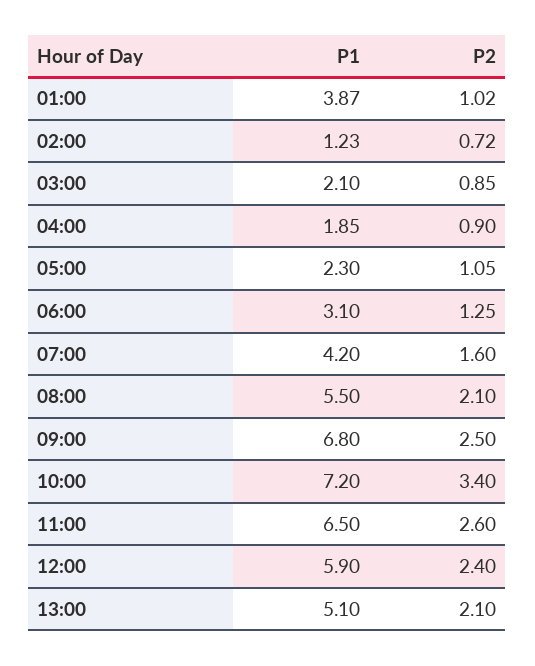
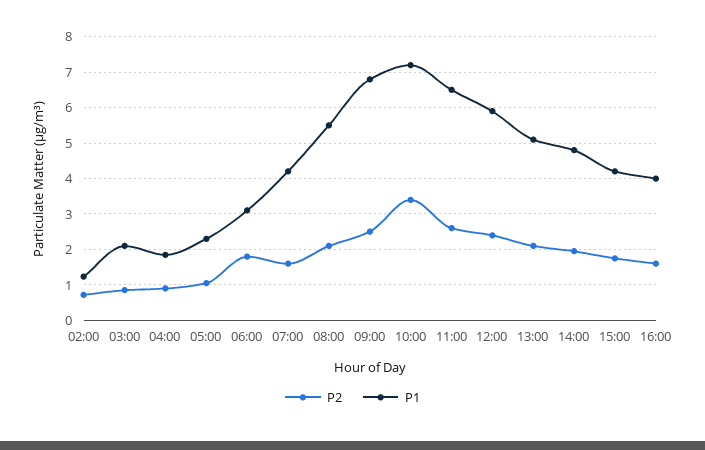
P1, 01:00: 3.87 -> none
P2, 01:00: 1.02 -> none
P2, 06:00: 1.25 -> 1.8
P2, 14:00: none -> 2
P1, 14:00: none -> 4.8
P2, 15:00: none -> 1.8
P1, 15:00: none -> 4.2
P2, 16:00: none -> 1.6
P1, 16:00: none -> 4

